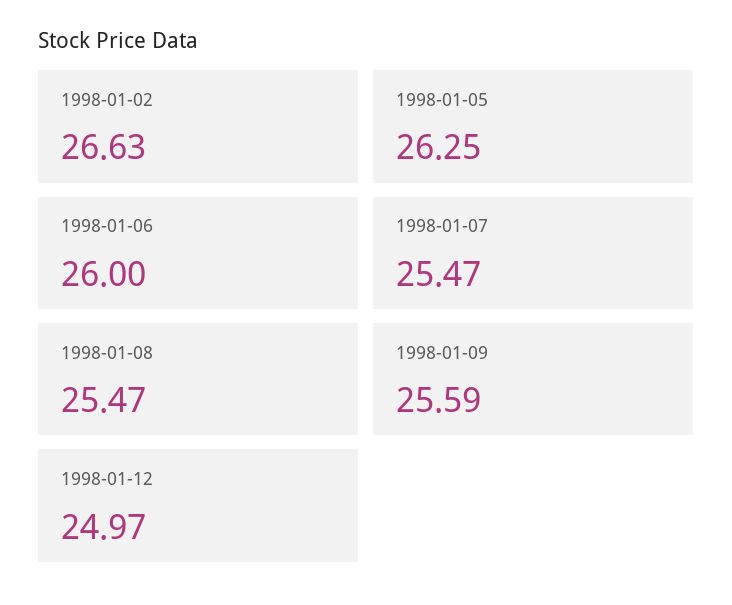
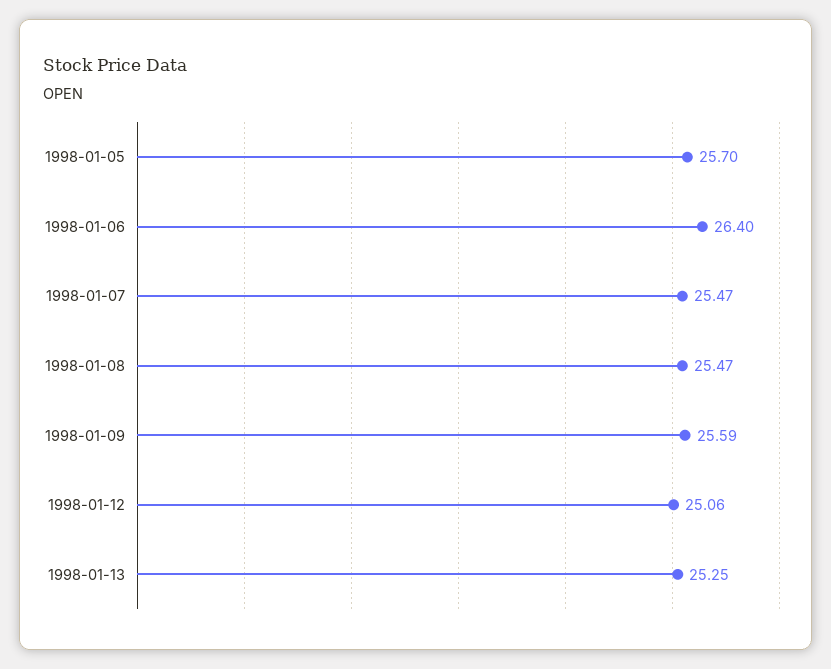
1998-01-02: 26.63 -> none
1998-01-05: 26.25 -> 25.7
1998-01-06: 26 -> 26.4
1998-01-12: 24.97 -> 25.06
1998-01-13: none -> 25.25

